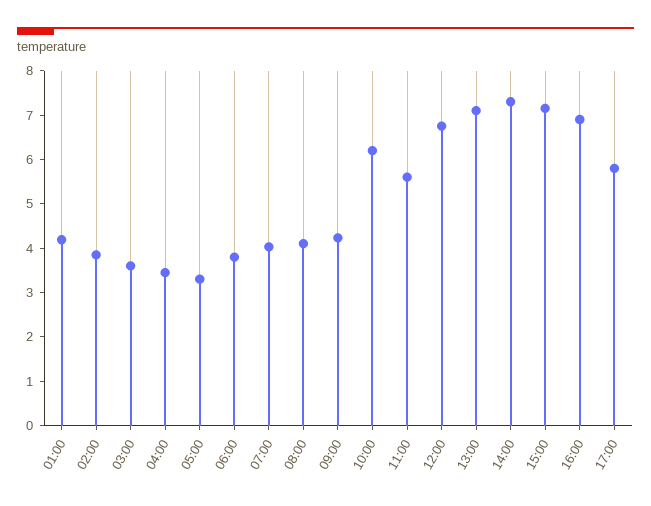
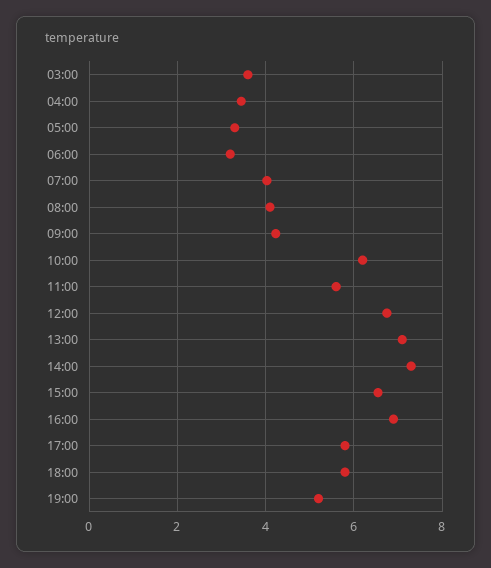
01:00: 4.2 -> none
02:00: 3.8 -> none
06:00: 3.8 -> 3.2
15:00: 7.2 -> 6.6
18:00: none -> 5.8
19:00: none -> 5.2

